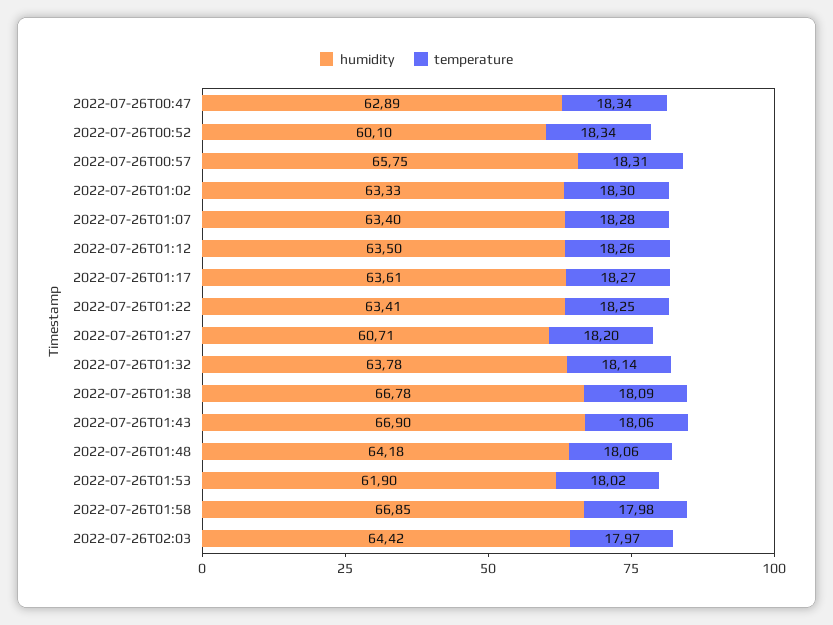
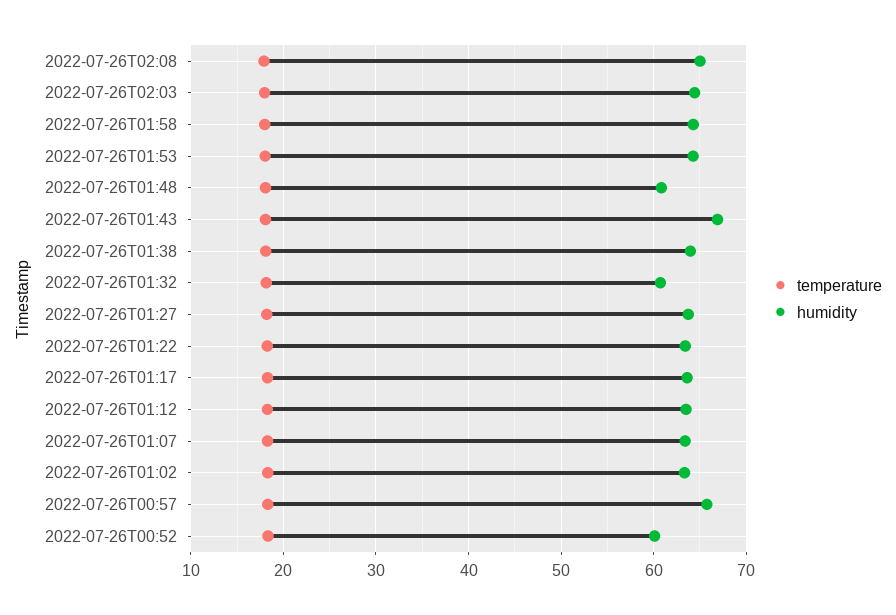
humidity, 2022-07-26T00:47: 62.89 -> none
temperature, 2022-07-26T00:47: 18.34 -> none
humidity, 2022-07-26T01:27: 60.71 -> 64
humidity, 2022-07-26T01:32: 63.78 -> 61
humidity, 2022-07-26T01:38: 66.78 -> 64
humidity, 2022-07-26T01:48: 64.18 -> 61
humidity, 2022-07-26T01:53: 61.9 -> 64
humidity, 2022-07-26T01:58: 66.85 -> 64
temperature, 2022-07-26T02:08: none -> 18
humidity, 2022-07-26T02:08: none -> 65

